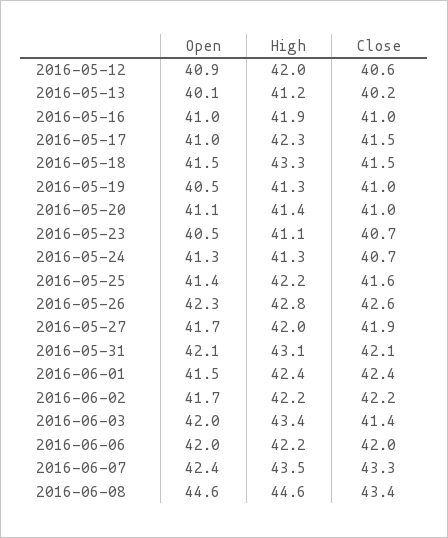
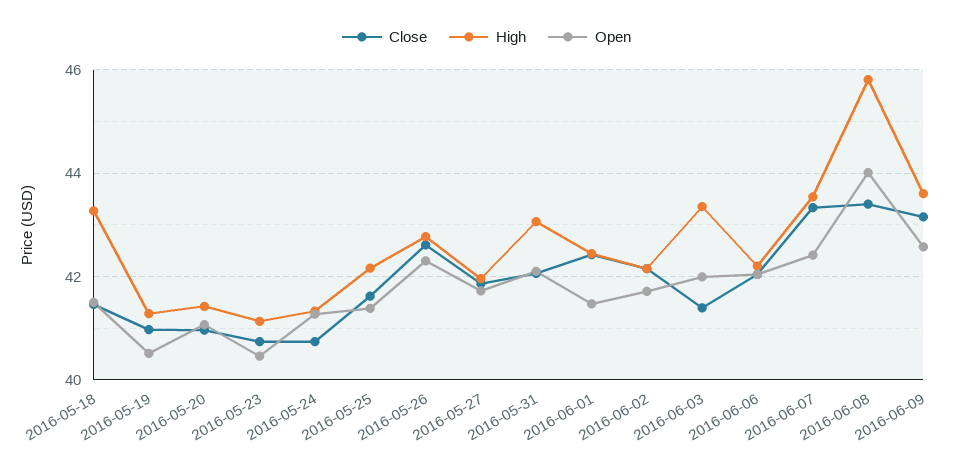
Open, 2016-05-12: 40.9 -> none
High, 2016-05-12: 42 -> none
Close, 2016-05-12: 40.6 -> none
Open, 2016-05-13: 40.1 -> none
High, 2016-05-13: 41.2 -> none
Close, 2016-05-13: 40.2 -> none
Open, 2016-05-16: 41 -> none
High, 2016-05-16: 41.9 -> none
Close, 2016-05-16: 41 -> none
Open, 2016-05-17: 41 -> none
High, 2016-05-17: 42.3 -> none
Close, 2016-05-17: 41.5 -> none
Open, 2016-06-08: 44.6 -> 44
High, 2016-06-08: 44.6 -> 45.8
Close, 2016-06-09: none -> 43.2
High, 2016-06-09: none -> 43.6
Open, 2016-06-09: none -> 42.6

